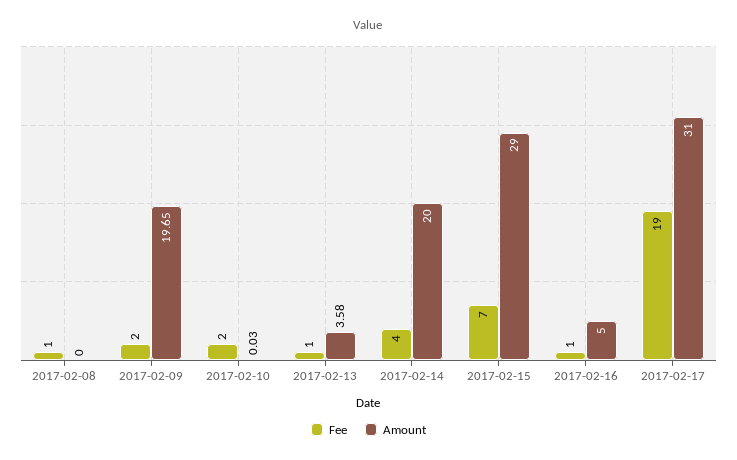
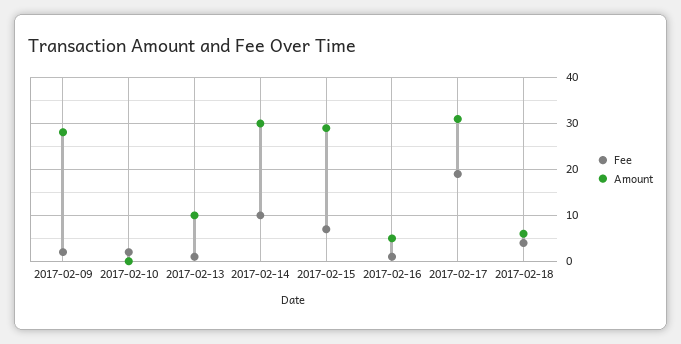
Fee, 2017-02-08: 1 -> none
Amount, 2017-02-08: 0 -> none
Amount, 2017-02-09: 19.65 -> 28
Amount, 2017-02-13: 3.58 -> 10
Fee, 2017-02-14: 4 -> 10
Amount, 2017-02-14: 20 -> 30
Fee, 2017-02-18: none -> 4
Amount, 2017-02-18: none -> 6

